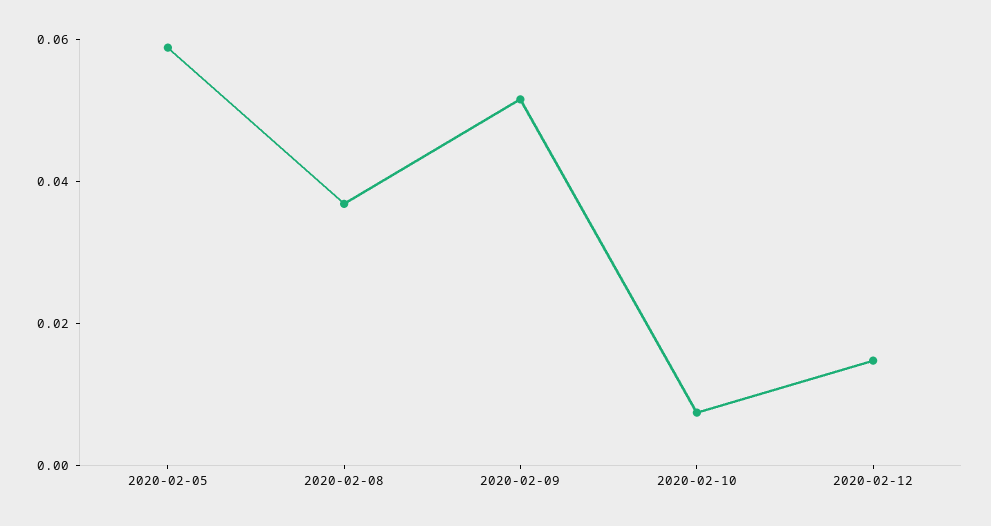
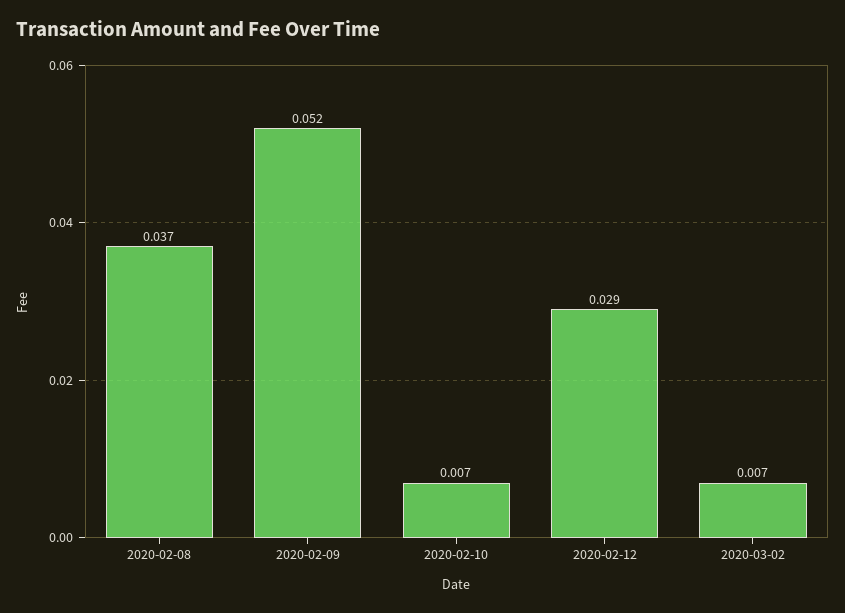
2020-02-05: 0.06 -> none
2020-02-12: 0.015 -> 0.029
2020-03-02: none -> 0.007

